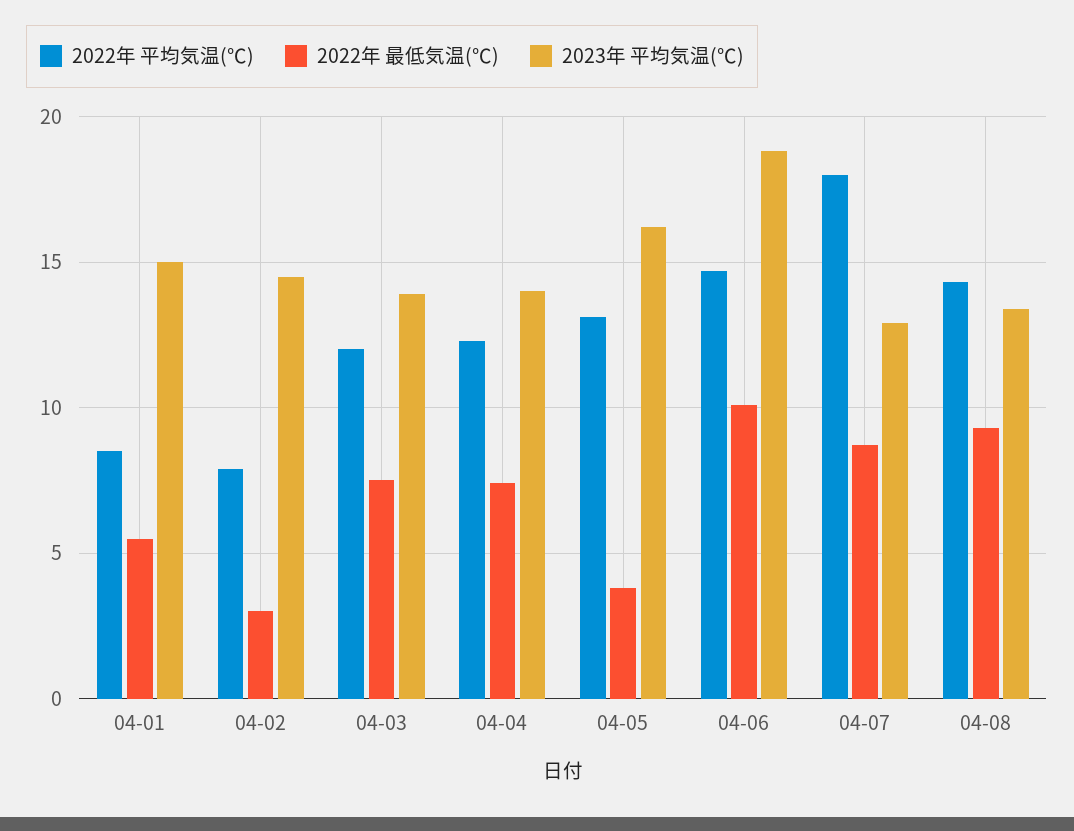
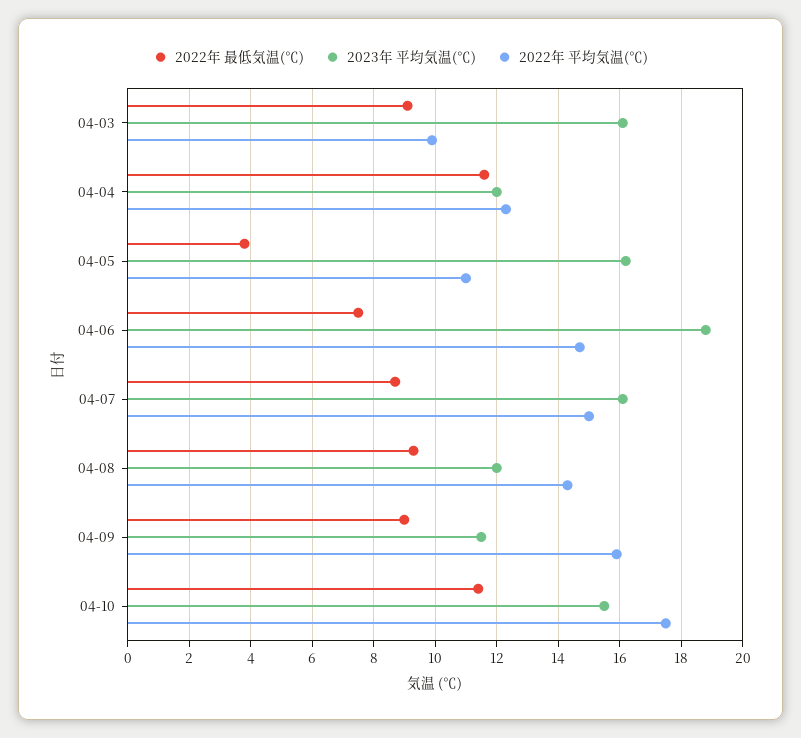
2022年 平均気温(℃), 04-01: 8.5 -> none
2022年 最低気温(℃), 04-01: 5.5 -> none
2023年 平均気温(℃), 04-01: 15 -> none
2022年 平均気温(℃), 04-02: 8 -> none
2022年 最低気温(℃), 04-02: 3 -> none
2023年 平均気温(℃), 04-02: 14.5 -> none
2022年 平均気温(℃), 04-03: 12 -> 10
2022年 最低気温(℃), 04-03: 7.5 -> 9
2023年 平均気温(℃), 04-03: 14 -> 16
2022年 最低気温(℃), 04-04: 7.5 -> 11.5
2023年 平均気温(℃), 04-04: 14 -> 12
2022年 平均気温(℃), 04-05: 13 -> 11
2022年 最低気温(℃), 04-06: 10 -> 7.5
2022年 平均気温(℃), 04-07: 18 -> 15
2023年 平均気温(℃), 04-07: 13 -> 16
2023年 平均気温(℃), 04-08: 13.5 -> 12
2022年 最低気温(℃), 04-09: none -> 9
2023年 平均気温(℃), 04-09: none -> 11.5
2022年 平均気温(℃), 04-09: none -> 16
2022年 最低気温(℃), 04-10: none -> 11.5
2023年 平均気温(℃), 04-10: none -> 15.5
2022年 平均気温(℃), 04-10: none -> 17.5

